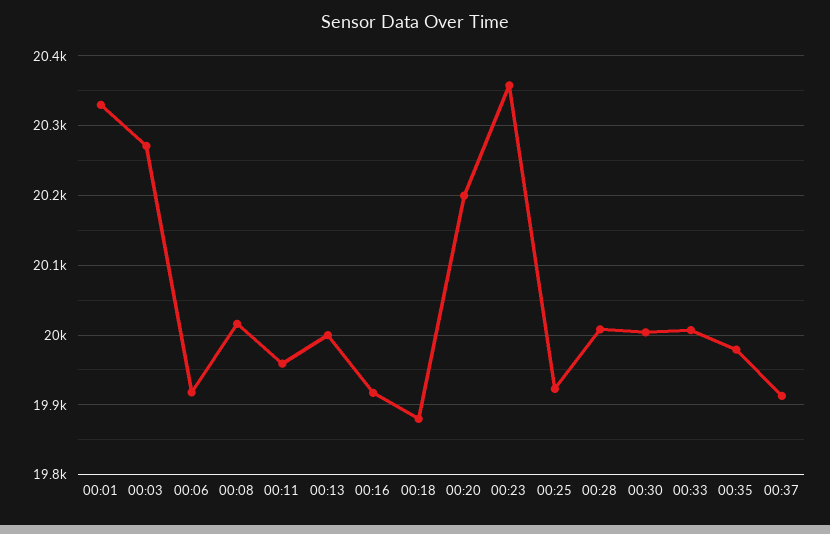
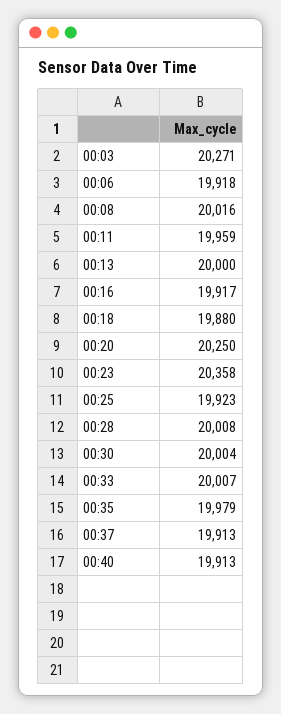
00:01: 20330 -> none
00:20: 20200 -> 20250
00:40: none -> 19913

